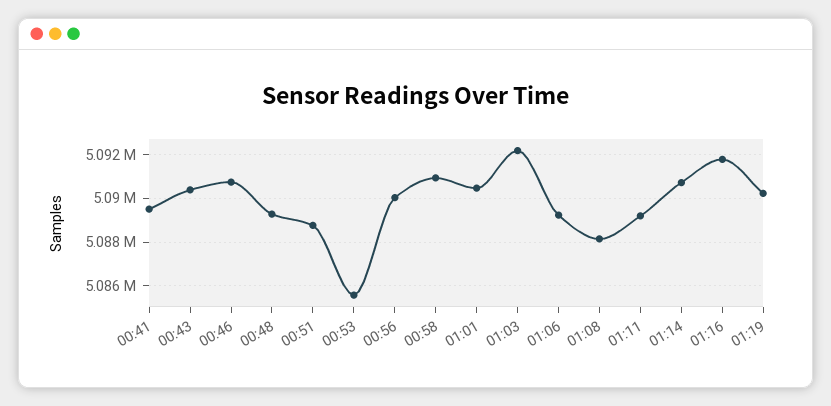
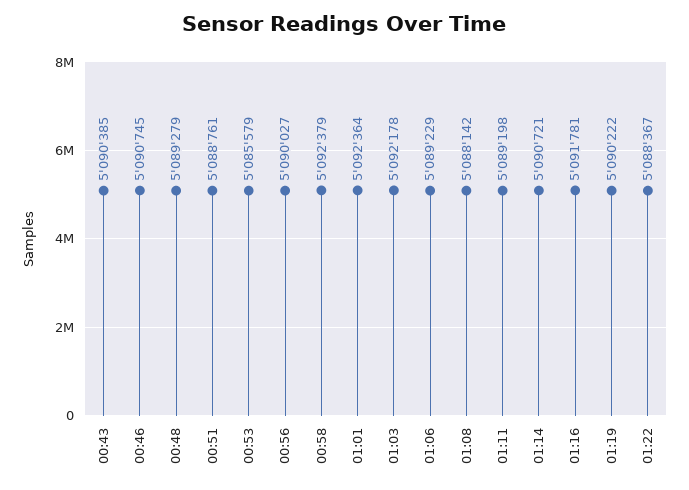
00:41: 5089500 -> none
00:58: 5091000 -> 5092379
01:01: 5090500 -> 5092364
01:22: none -> 5088367

